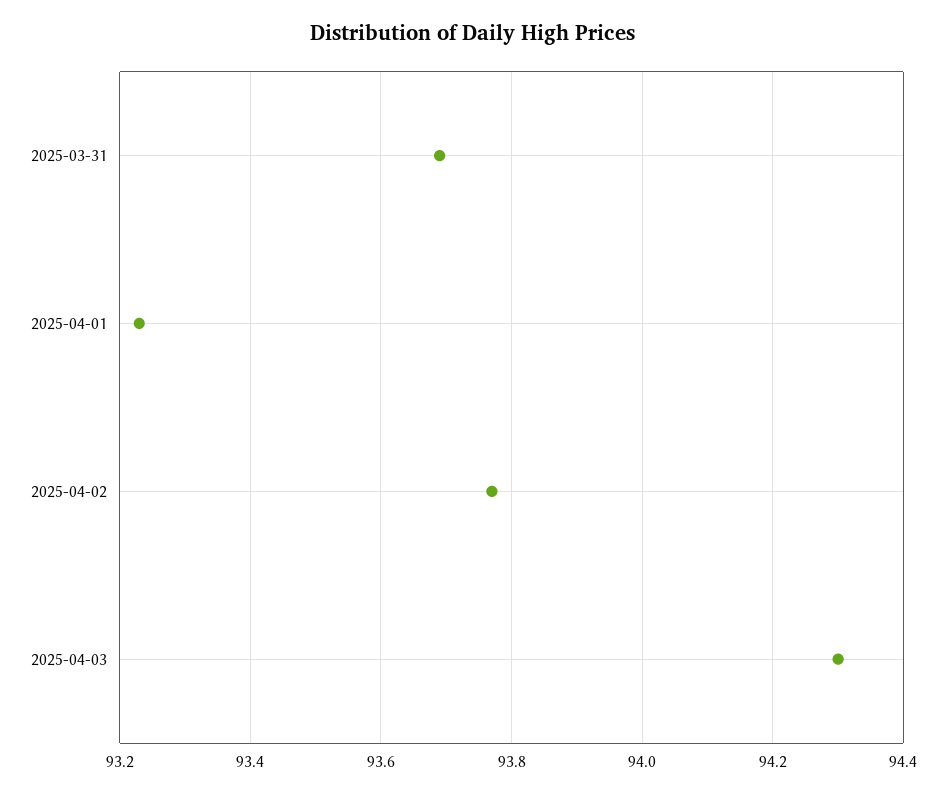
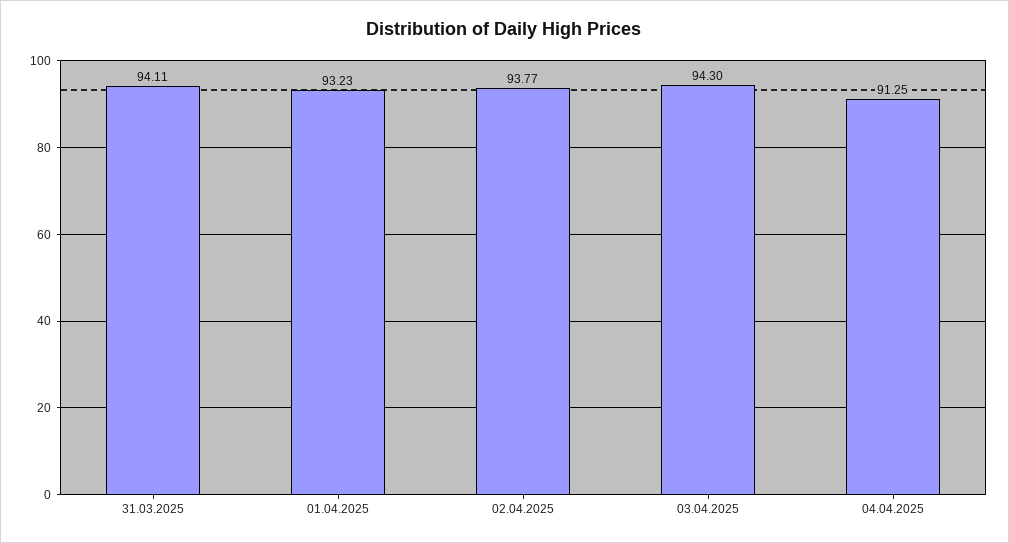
2025-03-31: 93.7 -> 94.11
04.04.2025: none -> 91.25

